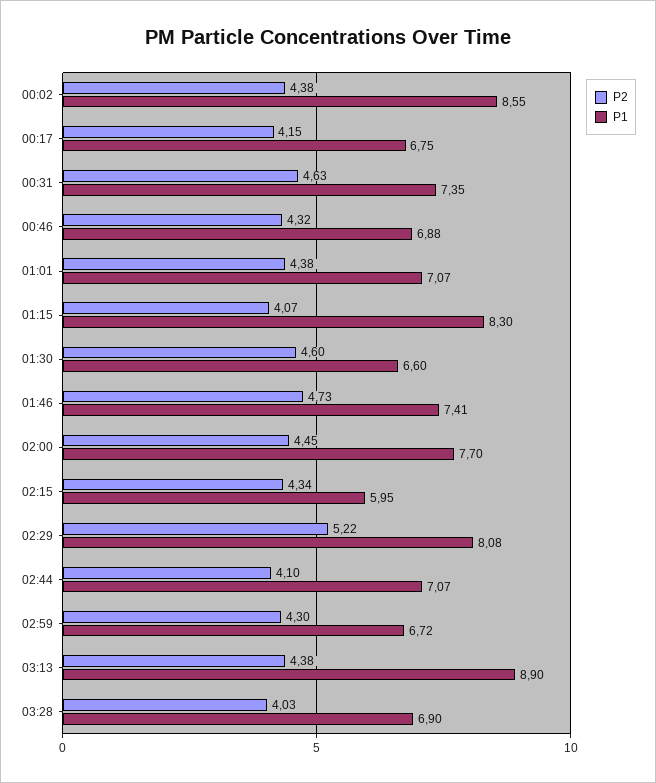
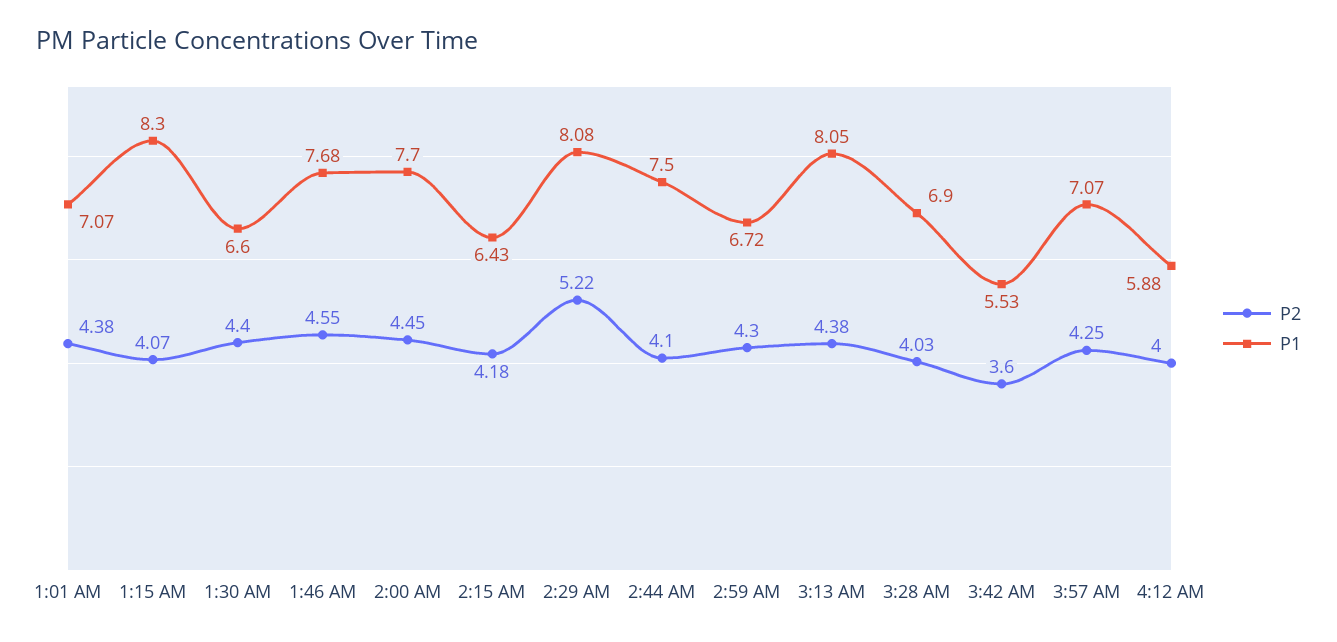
P2, 00:02: 4.38 -> none
P1, 00:02: 8.55 -> none
P2, 00:17: 4.15 -> none
P1, 00:17: 6.75 -> none
P2, 00:31: 4.63 -> none
P1, 00:31: 7.35 -> none
P2, 00:46: 4.32 -> none
P1, 00:46: 6.88 -> none
P2, 01:30: 4.6 -> 4.4
P2, 01:46: 4.73 -> 4.55
P1, 01:46: 7.41 -> 7.68
P2, 02:15: 4.34 -> 4.18
P1, 02:15: 5.95 -> 6.43
P1, 02:44: 7.07 -> 7.5
P1, 03:13: 8.9 -> 8.05
P2, 3:42 AM: none -> 3.6
P1, 3:42 AM: none -> 5.53
P2, 3:57 AM: none -> 4.25
P1, 3:57 AM: none -> 7.07
P2, 4:12 AM: none -> 4
P1, 4:12 AM: none -> 5.88

